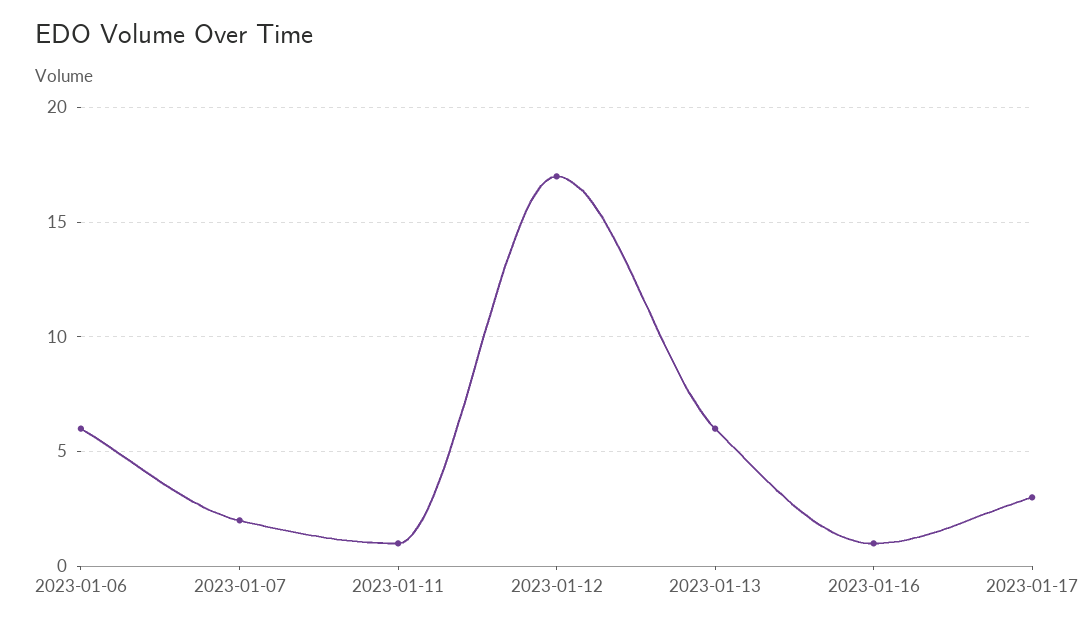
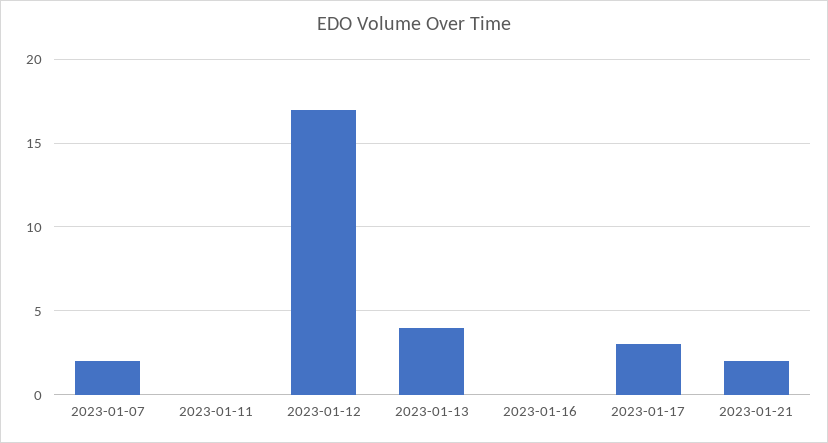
2023-01-06: 6 -> none
2023-01-11: 1 -> 0
2023-01-13: 6 -> 4
2023-01-16: 1 -> 0
2023-01-21: none -> 2

